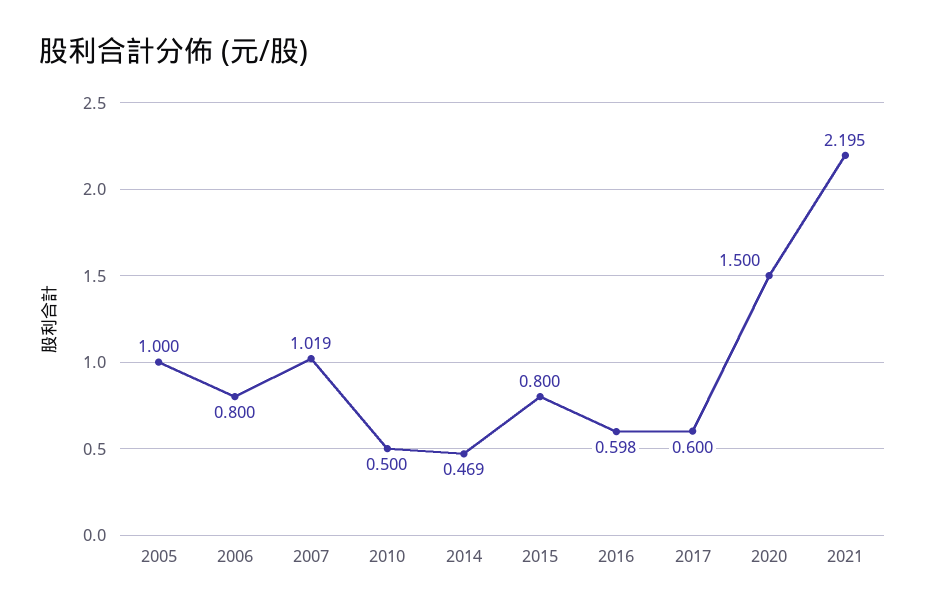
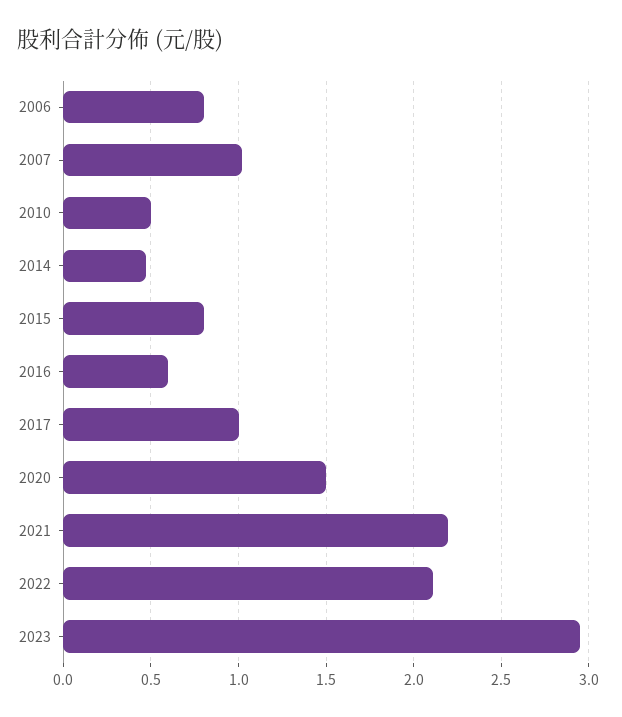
2005: 1 -> none
2017: 0.6 -> 1
2022: none -> 2.1
2023: none -> 2.95

